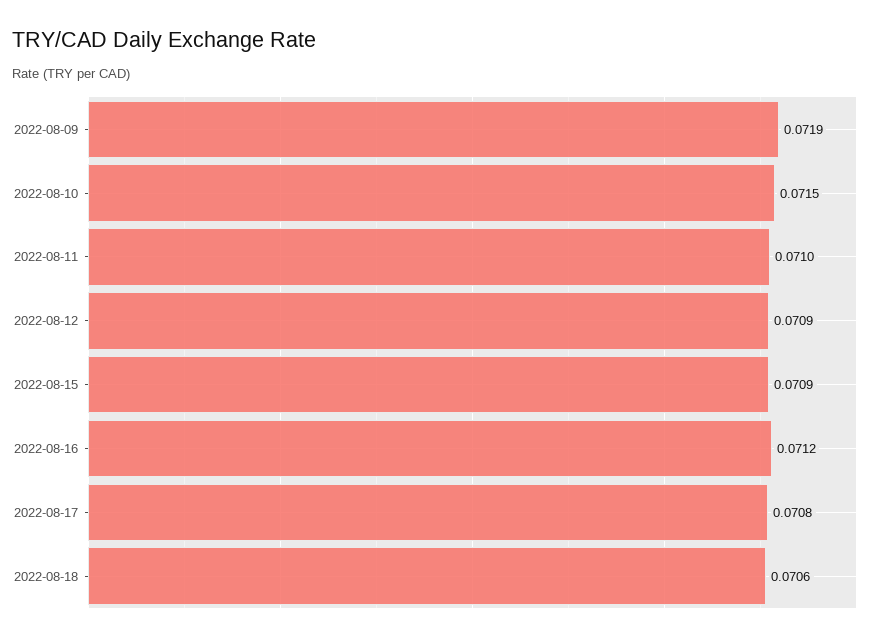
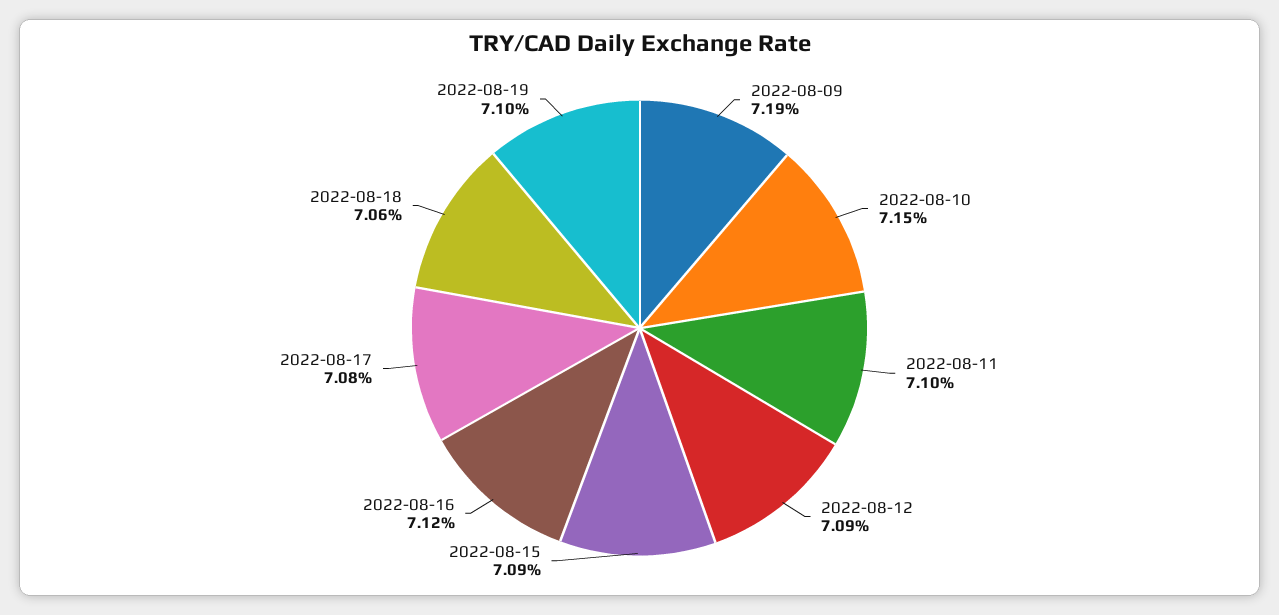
2022-08-19: none -> 0.071

